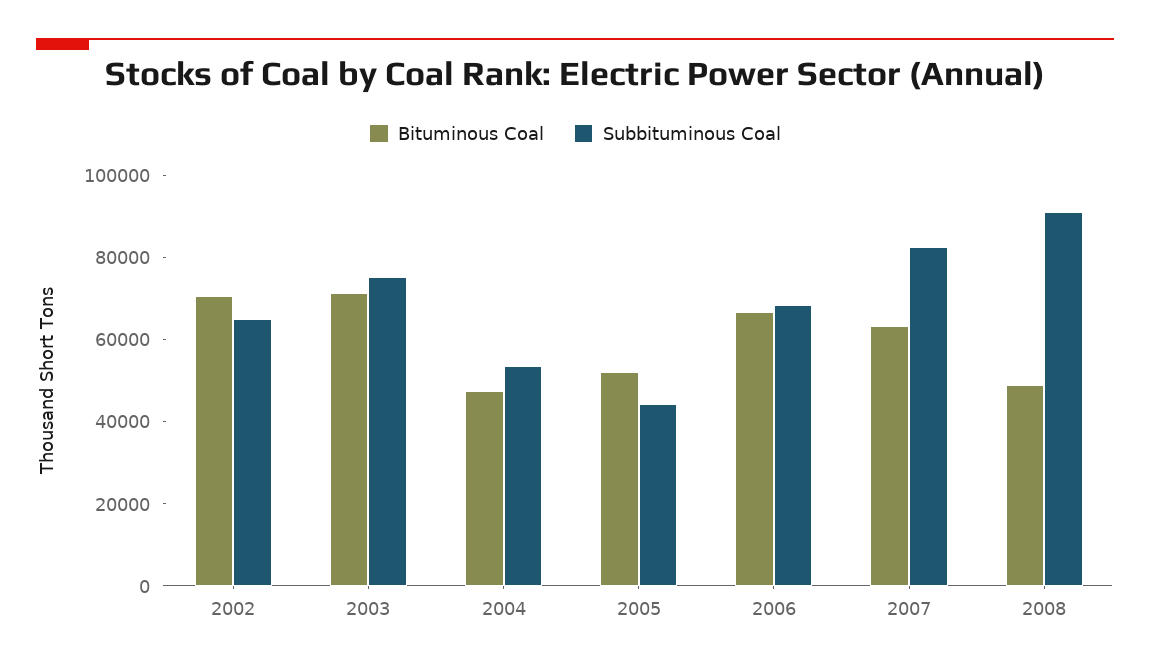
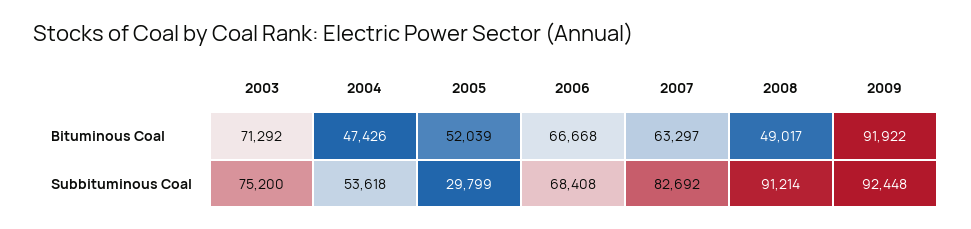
Bituminous Coal, 2002: 70000 -> none
Subbituminous Coal, 2002: 65000 -> none
Subbituminous Coal, 2005: 45000 -> 29799
Bituminous Coal, 2009: none -> 91922
Subbituminous Coal, 2009: none -> 92448

